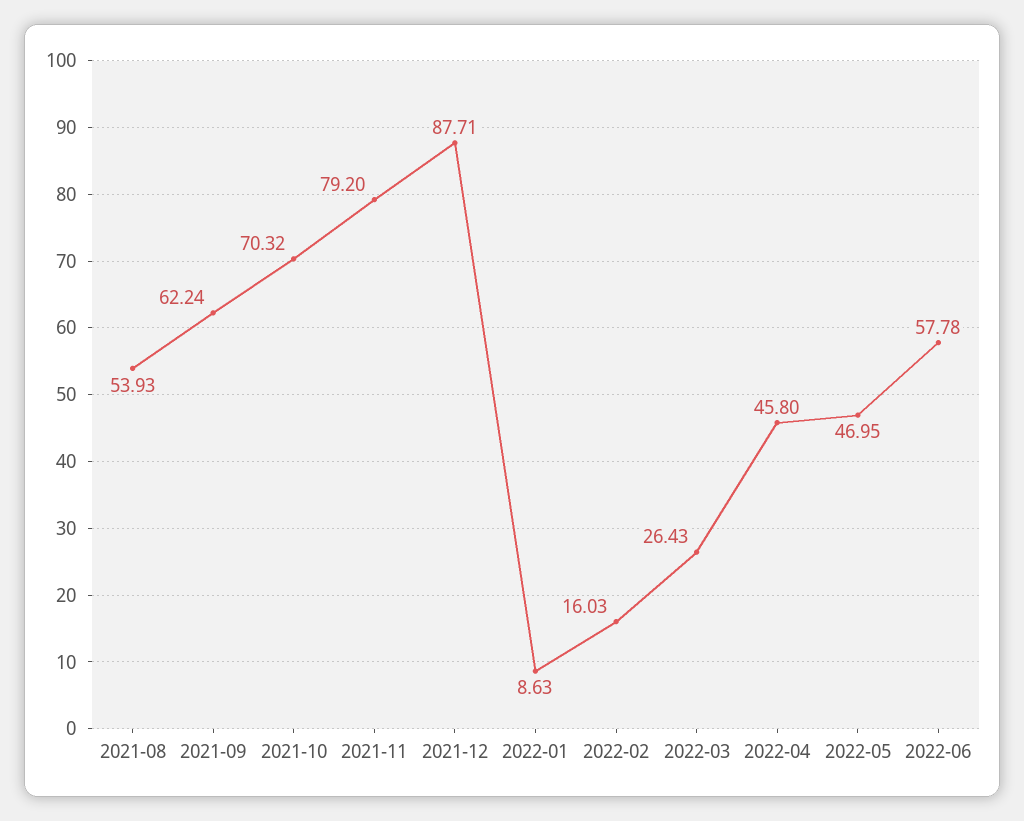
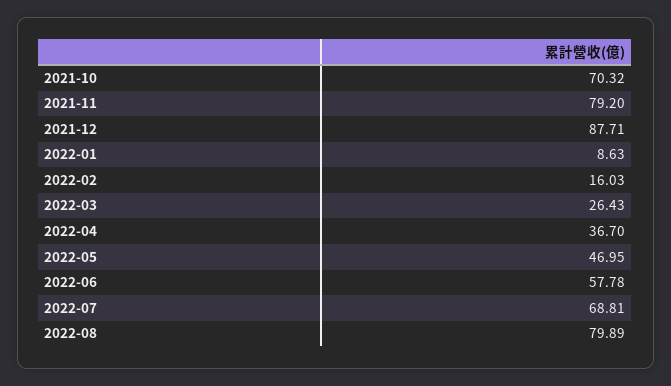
2021-08: 53.93 -> none
2021-09: 62.24 -> none
2022-04: 45.8 -> 36.7
2022-07: none -> 68.81
2022-08: none -> 79.89

